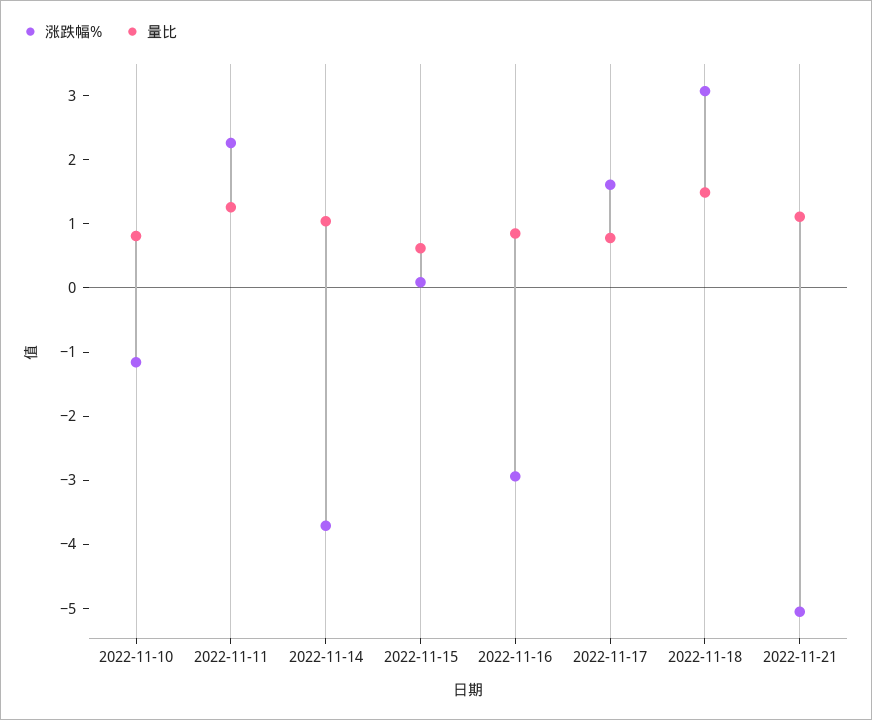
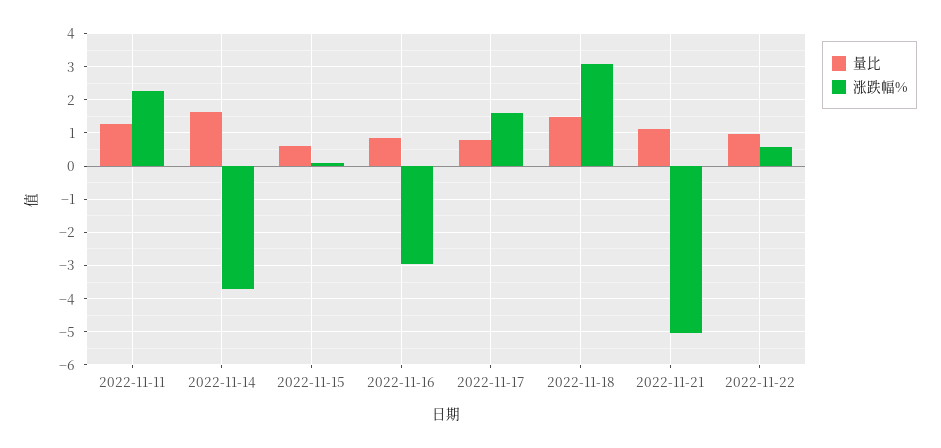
涨跌幅%, 2022-11-10: -1.2 -> none
量比, 2022-11-10: 0.8 -> none
量比, 2022-11-14: 1 -> 1.6
量比, 2022-11-22: none -> 1
涨跌幅%, 2022-11-22: none -> 0.6

